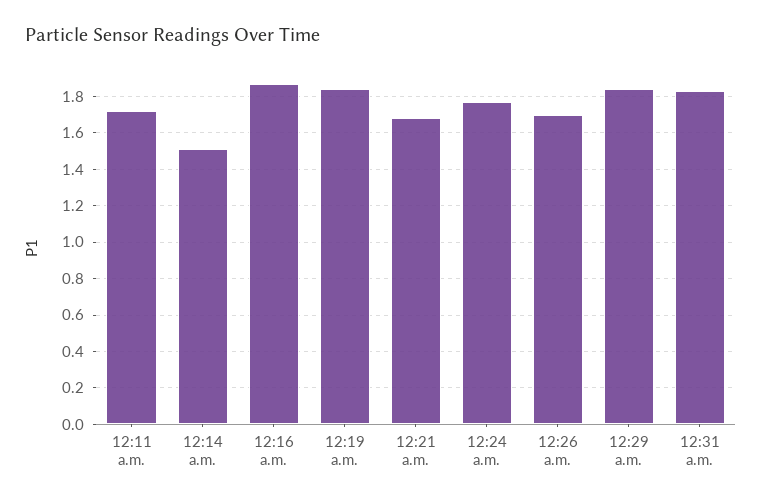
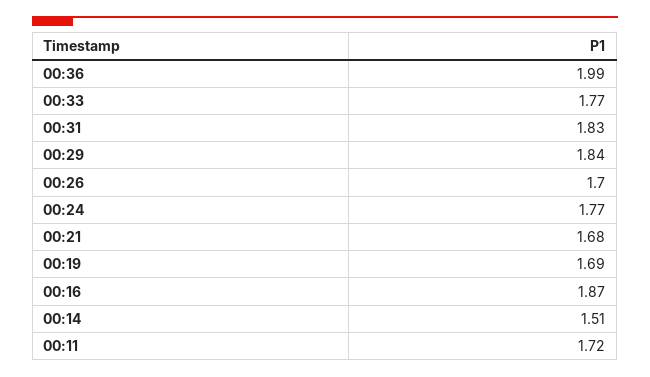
12:19 a.m.: 1.85 -> 1.69
00:36: none -> 1.99
00:33: none -> 1.77

